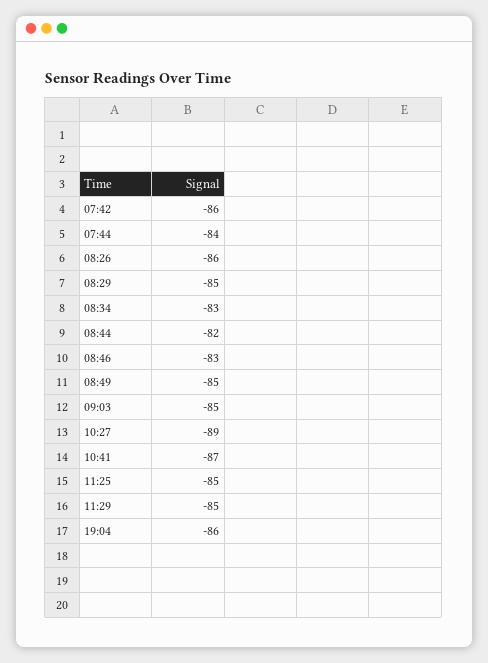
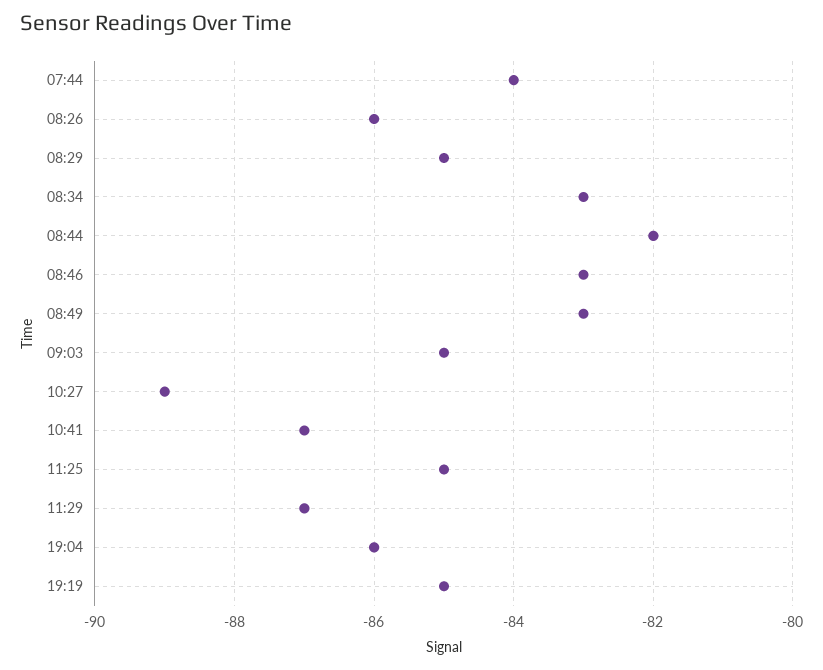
07:42: -86 -> none
08:49: -85 -> -83
11:29: -85 -> -87
19:19: none -> -85

